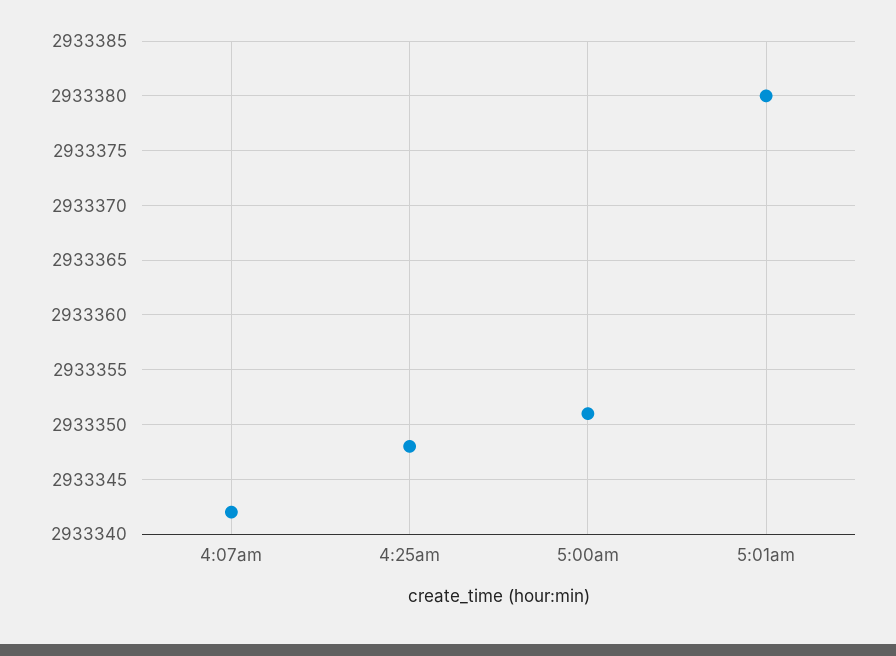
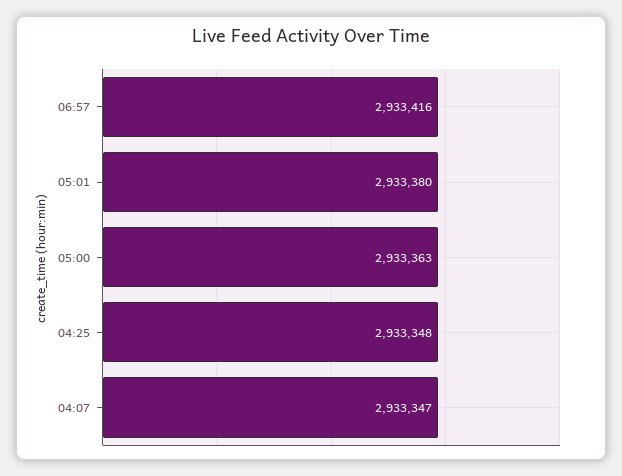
4:07am: 2933342 -> 2933347
5:00am: 2933351 -> 2933363
06:57: none -> 2933416

